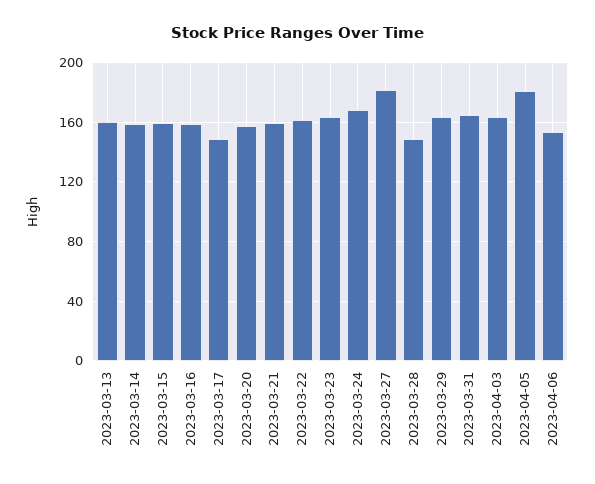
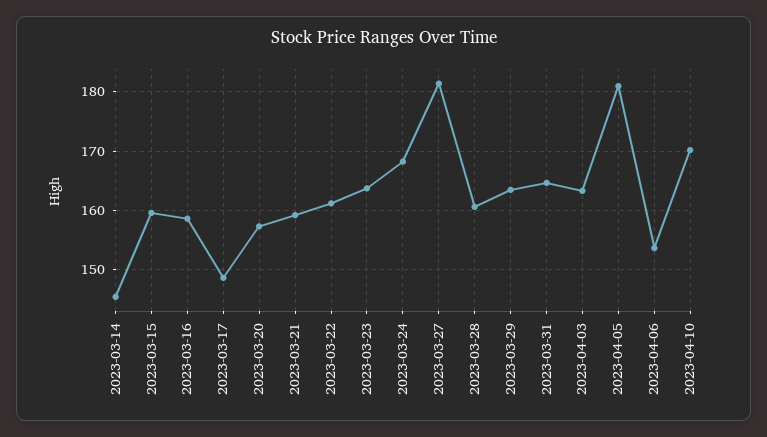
2023-03-13: 160 -> none
2023-03-14: 160 -> 146
2023-03-28: 150 -> 160
2023-04-10: none -> 170

